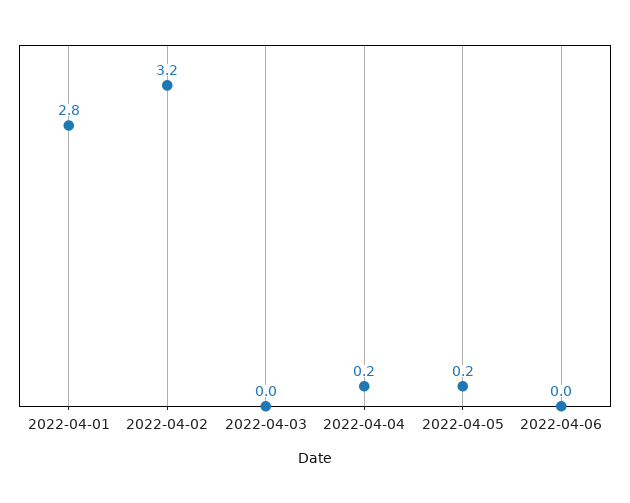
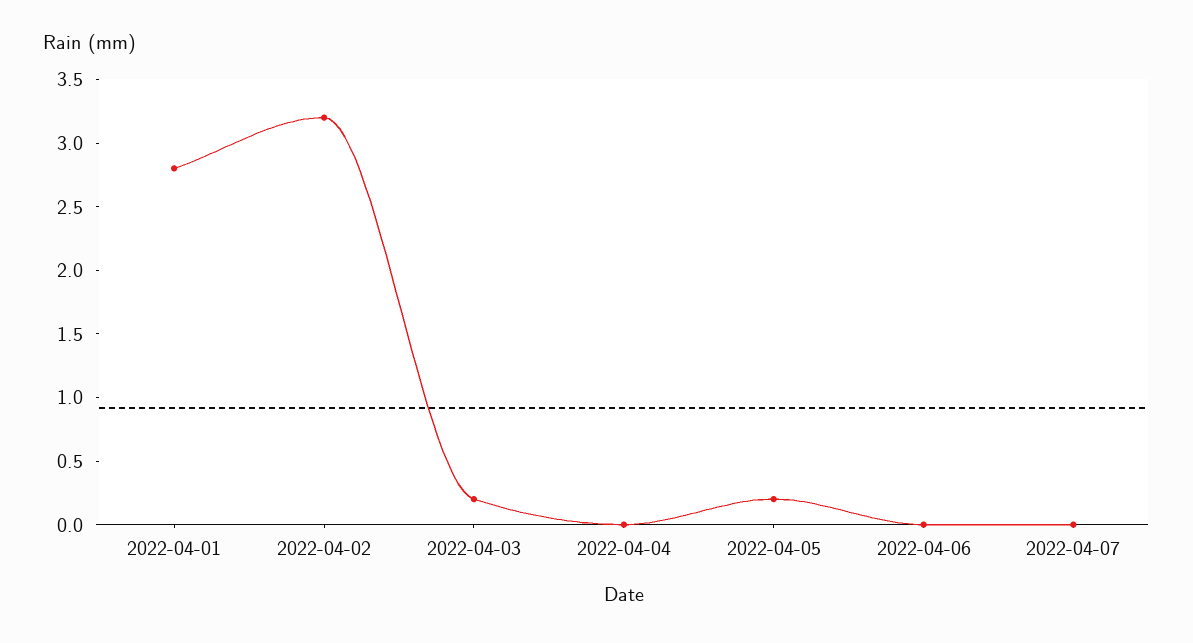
2022-04-03: 0 -> 0.2
2022-04-04: 0.2 -> 0
2022-04-07: none -> 0

